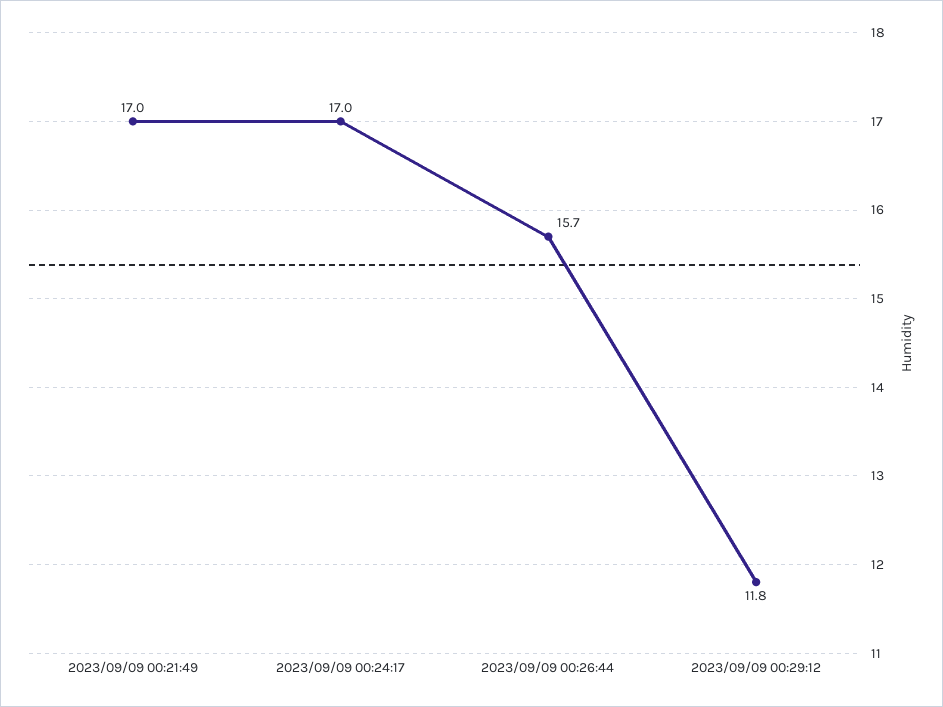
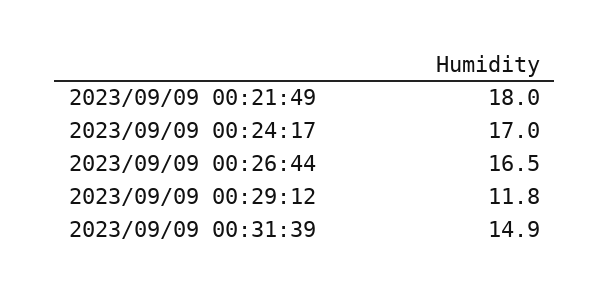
2023/09/09 00:21:49: 17 -> 18
2023/09/09 00:26:44: 15.7 -> 16.5
2023/09/09 00:31:39: none -> 14.9

